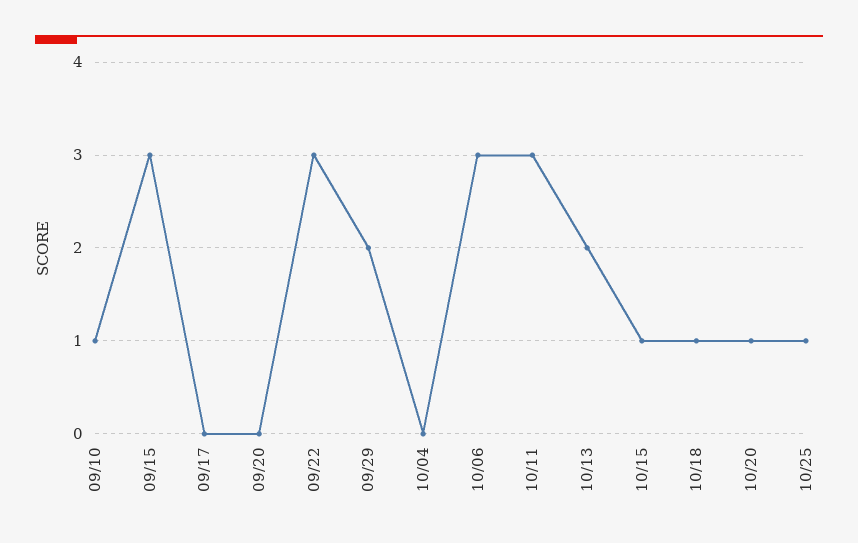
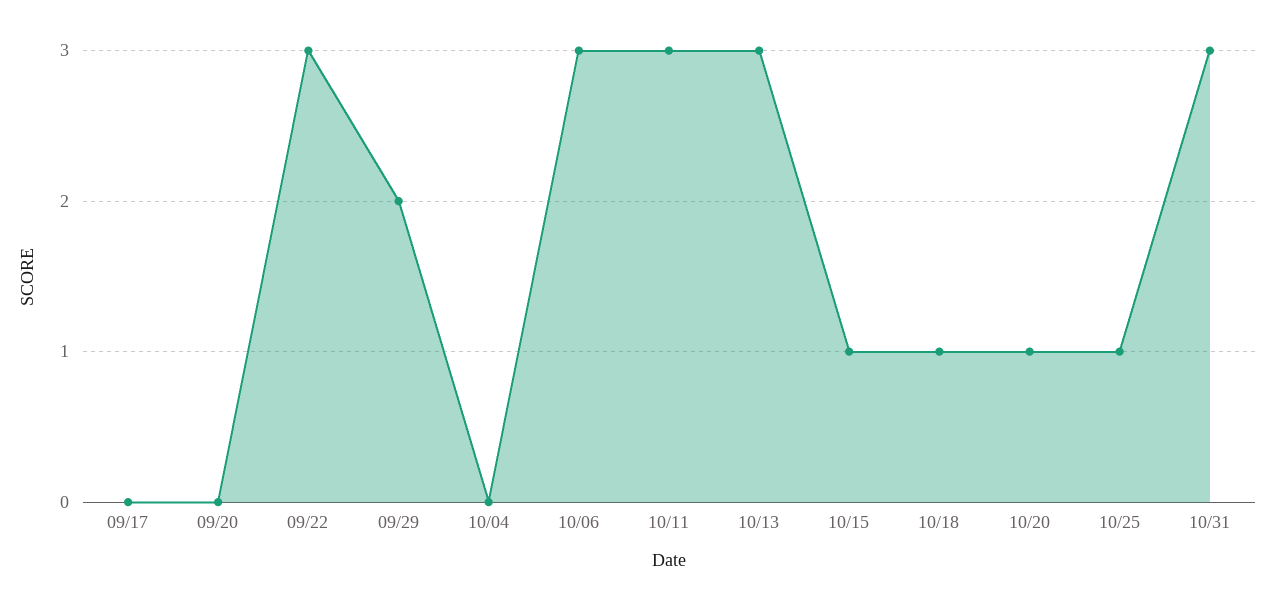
09/10: 1 -> none
09/15: 3 -> none
10/13: 2 -> 3
10/31: none -> 3

